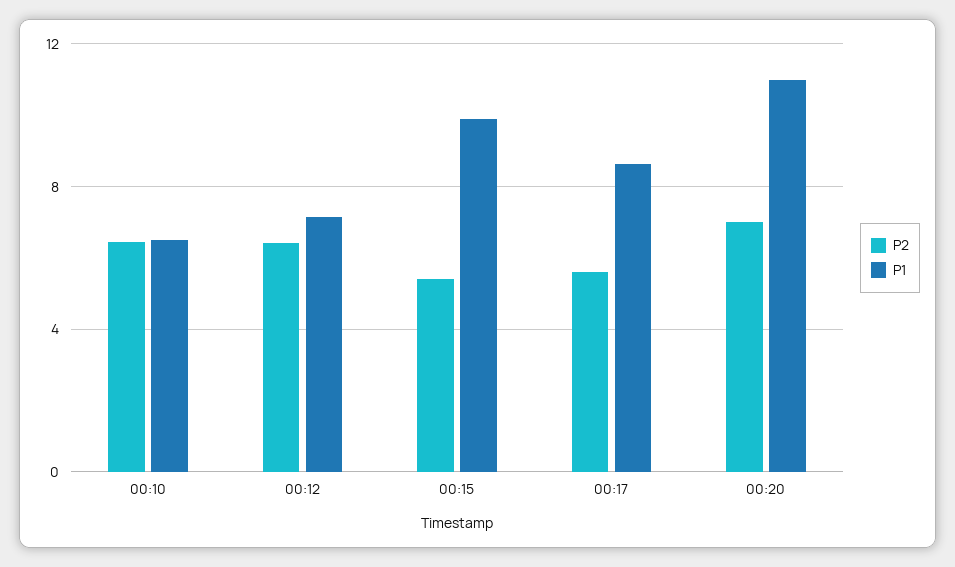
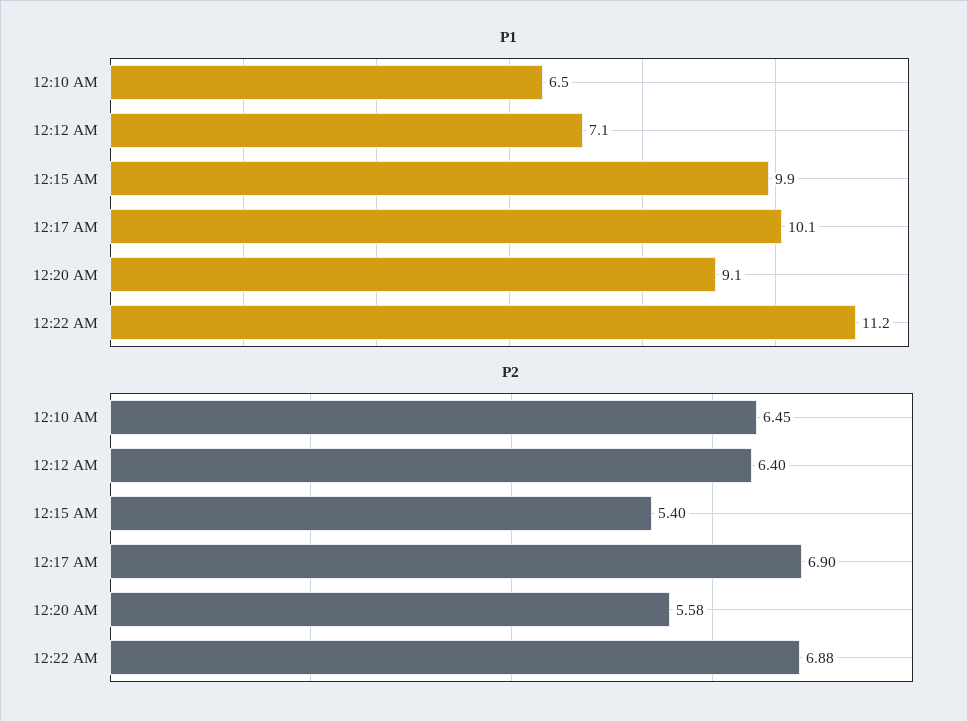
P2, 00:17: 5.5 -> 6.9
P1, 00:17: 8.5 -> 10.1
P2, 00:20: 7 -> 5.58
P1, 00:20: 11 -> 9.1
P1, 12:22 AM: none -> 11.2
P2, 12:22 AM: none -> 6.88

